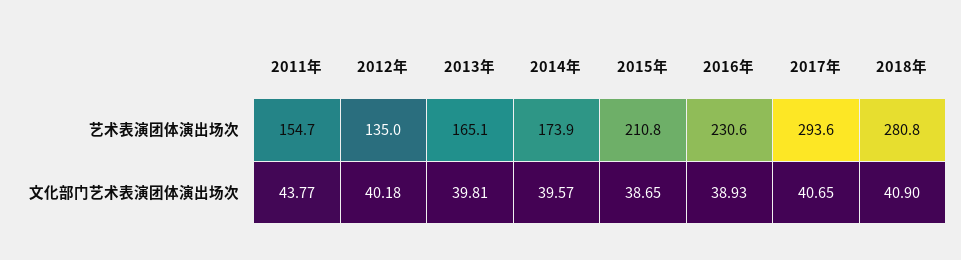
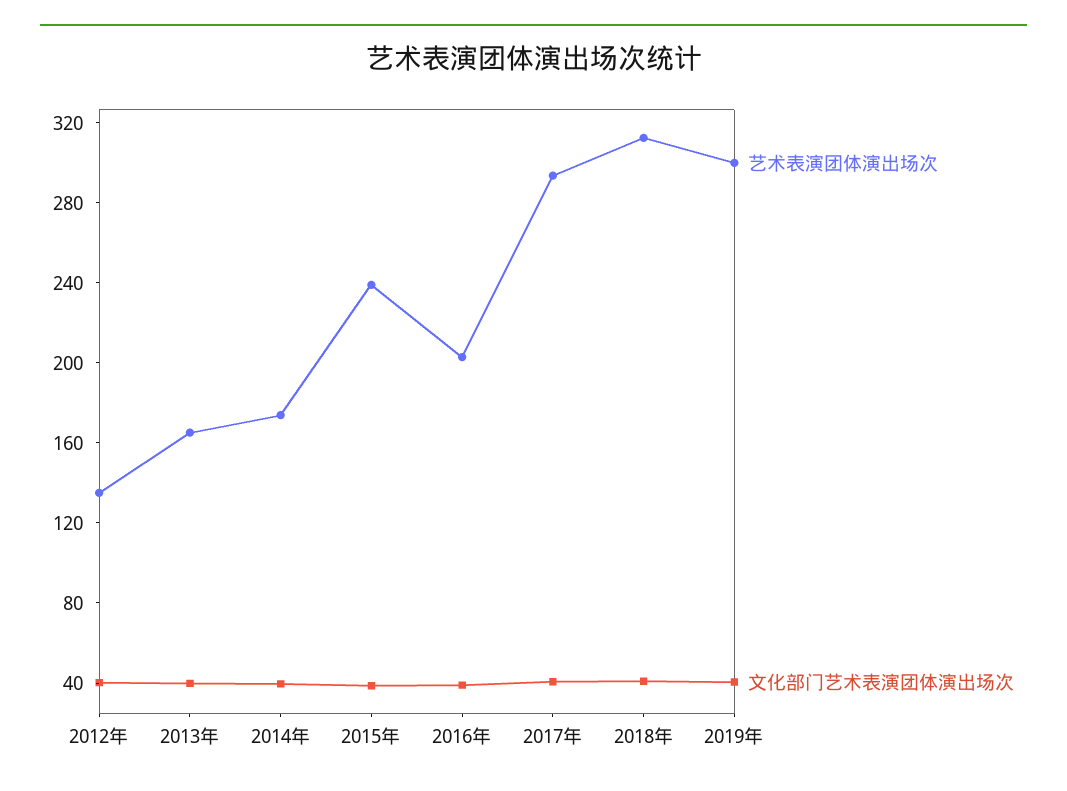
艺术表演团体演出场次, 2011年: 154.7 -> none
艺术表演团体演出场次, 2015年: 210.8 -> 240
艺术表演团体演出场次, 2016年: 230.6 -> 200
艺术表演团体演出场次, 2018年: 280.8 -> 310
文化部门艺术表演团体演出场次, 2011年: 43.77 -> none
艺术表演团体演出场次, 2019年: none -> 300
文化部门艺术表演团体演出场次, 2019年: none -> 40

